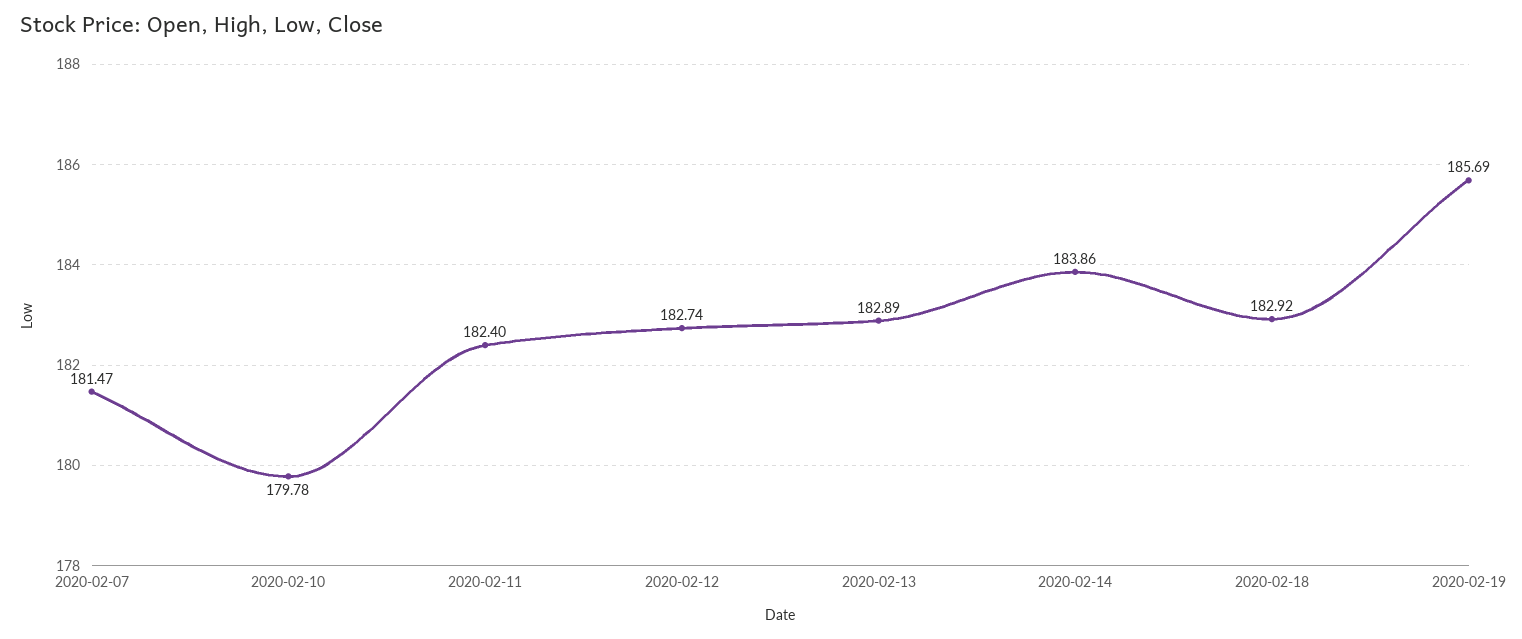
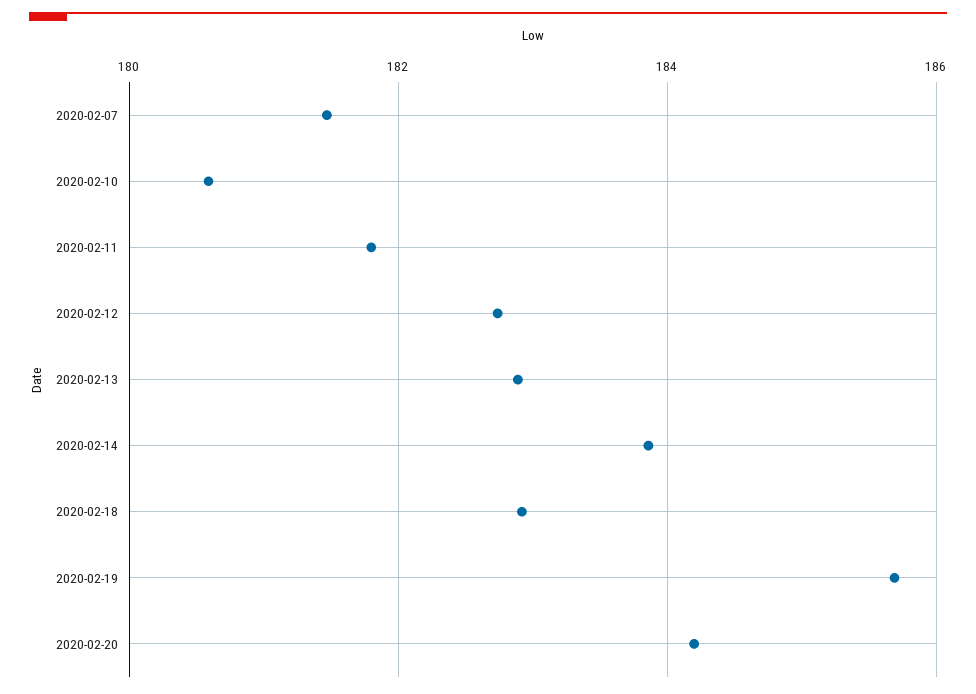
2020-02-10: 179.78 -> 180.6
2020-02-11: 182.4 -> 181.8
2020-02-20: none -> 184.2

